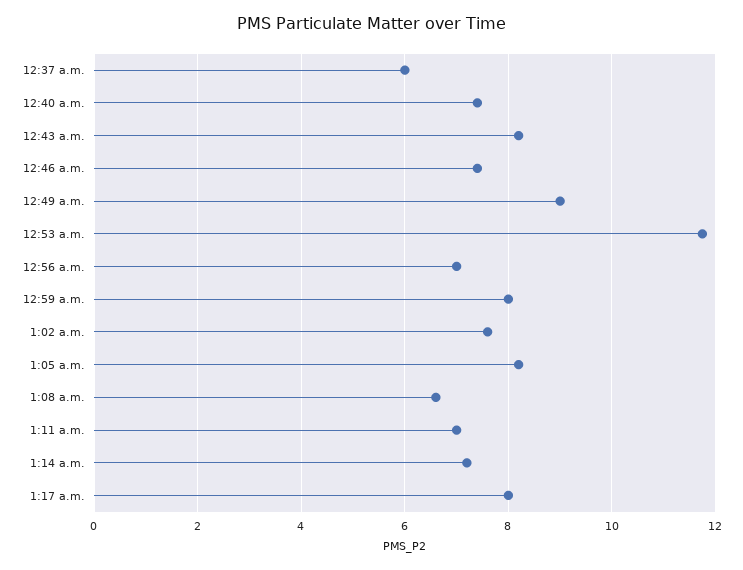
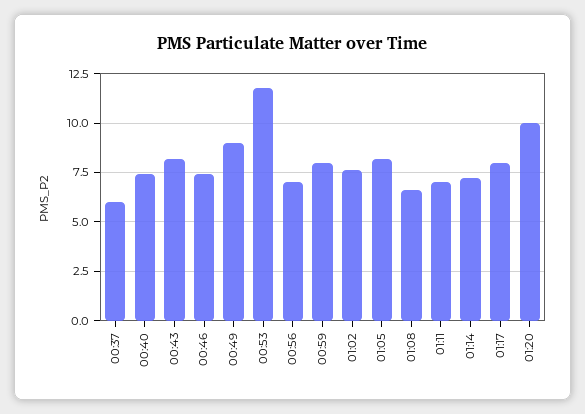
01:20: none -> 10

